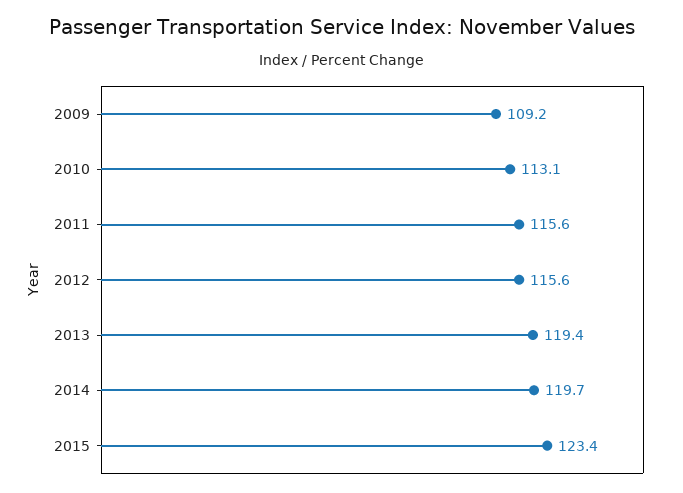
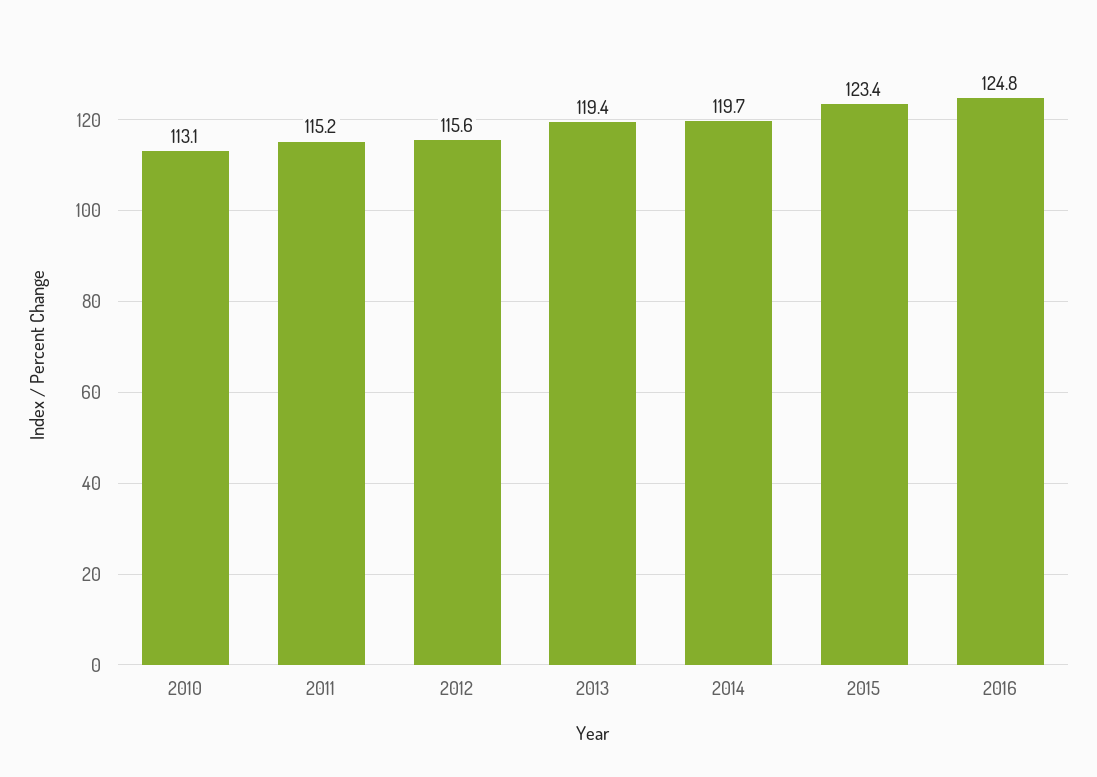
2009: 109.2 -> none
2011: 115.6 -> 115.2
2016: none -> 124.8

